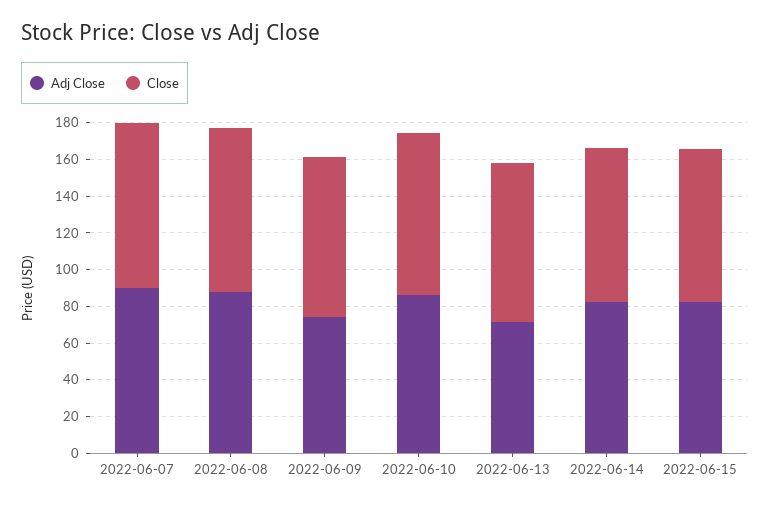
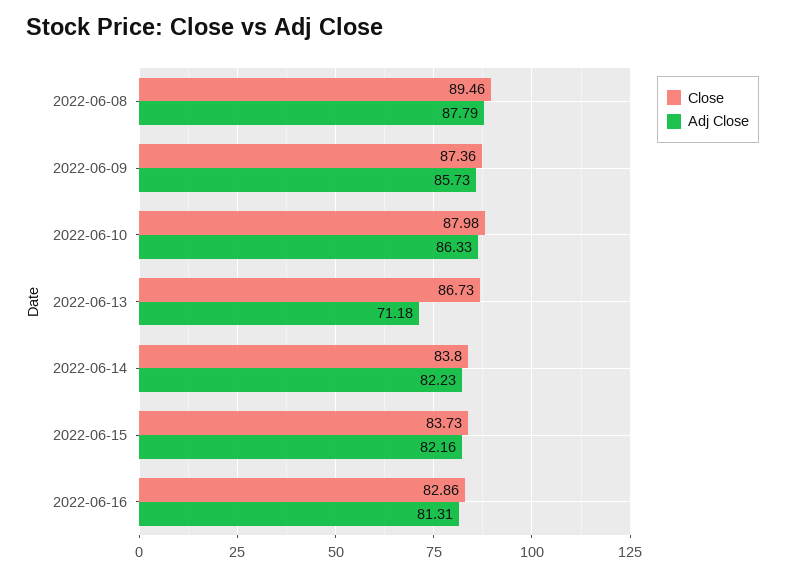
Adj Close, 2022-06-07: 90 -> none
Close, 2022-06-07: 90 -> none
Adj Close, 2022-06-09: 75 -> 85.73
Close, 2022-06-16: none -> 82.86
Adj Close, 2022-06-16: none -> 81.31

